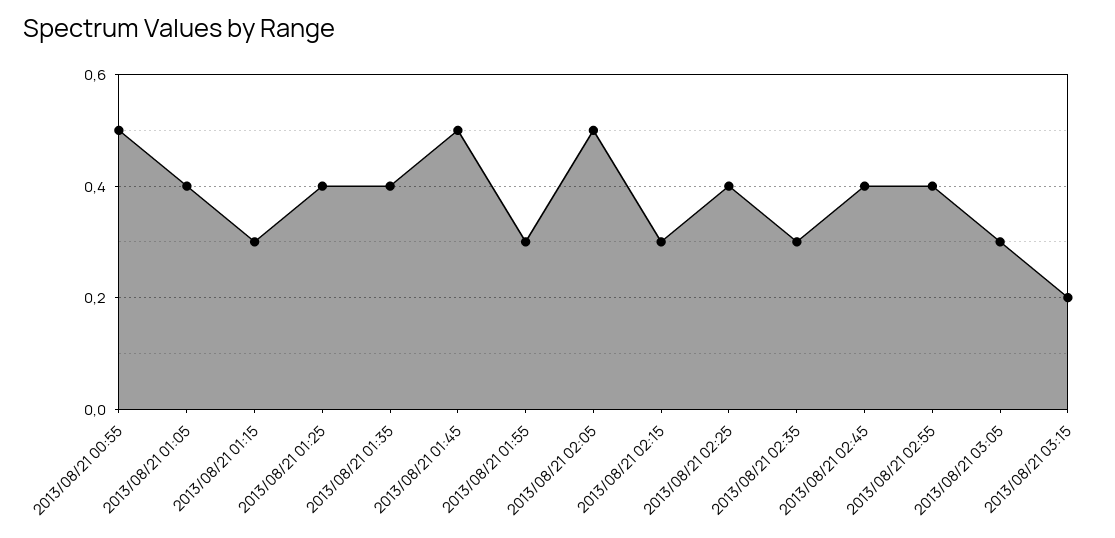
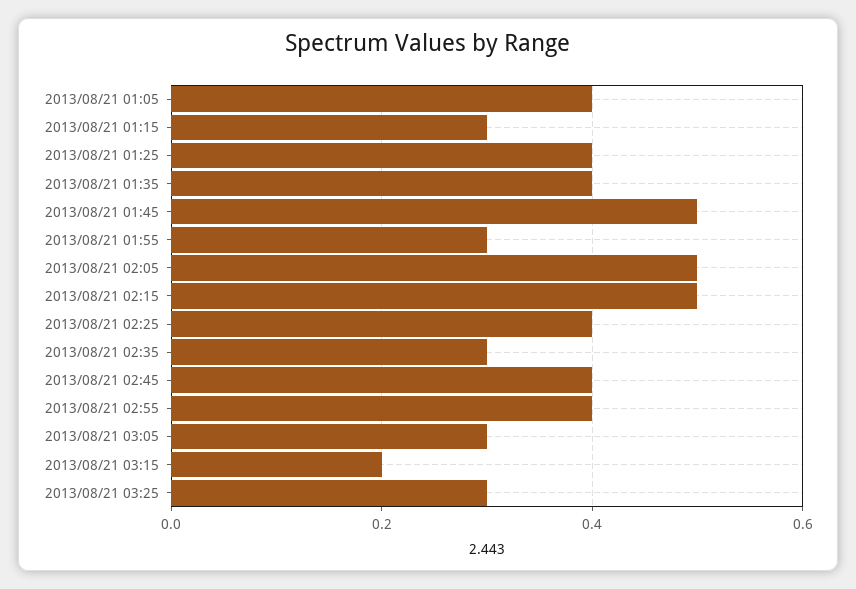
2013/08/21 00:55: 0.5 -> none
2013/08/21 02:15: 0.3 -> 0.5
2013/08/21 03:25: none -> 0.3

